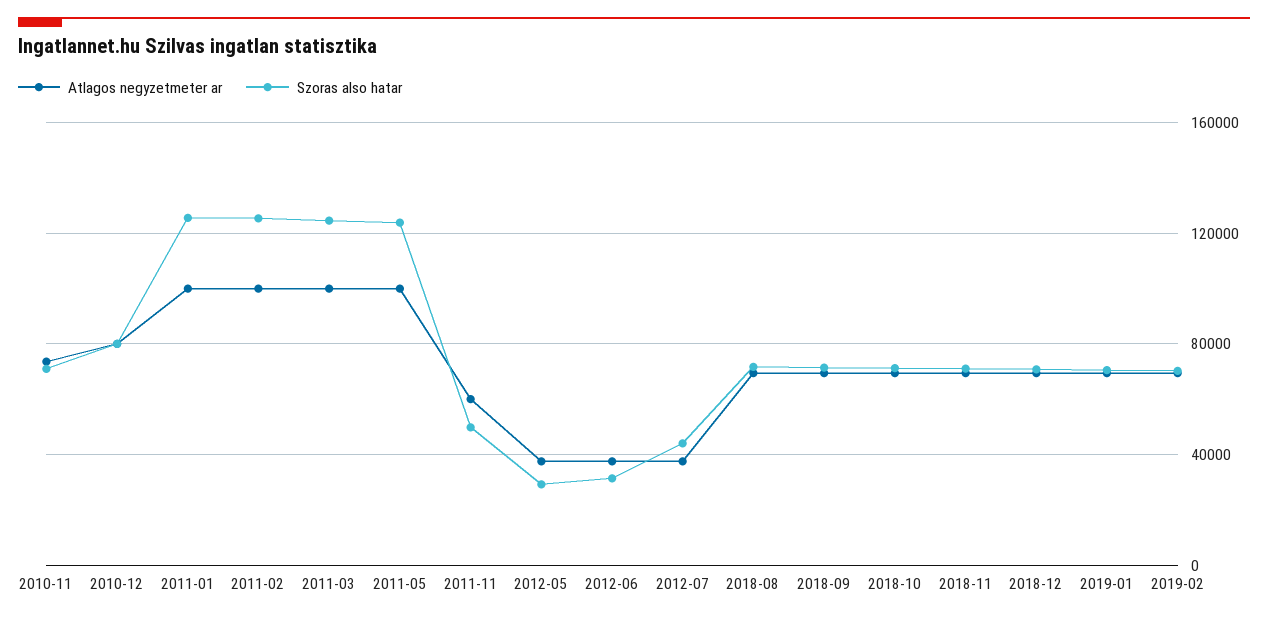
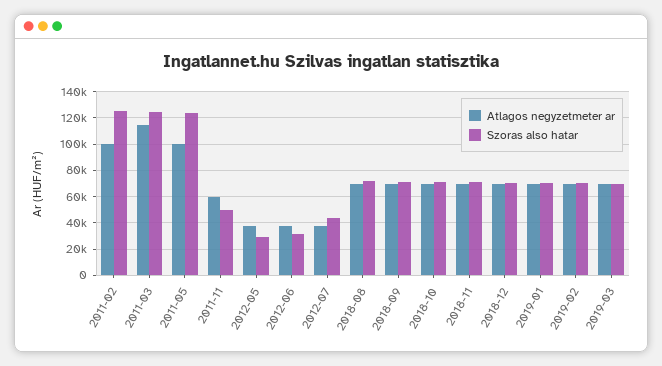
Atlagos negyzetmeter ar, 2010-11: 75000 -> none
Szoras also hatar, 2010-11: 70000 -> none
Atlagos negyzetmeter ar, 2010-12: 80000 -> none
Szoras also hatar, 2010-12: 80000 -> none
Atlagos negyzetmeter ar, 2011-01: 100000 -> none
Szoras also hatar, 2011-01: 125000 -> none
Atlagos negyzetmeter ar, 2011-03: 100000 -> 115000
Atlagos negyzetmeter ar, 2019-03: none -> 70000
Szoras also hatar, 2019-03: none -> 70000

